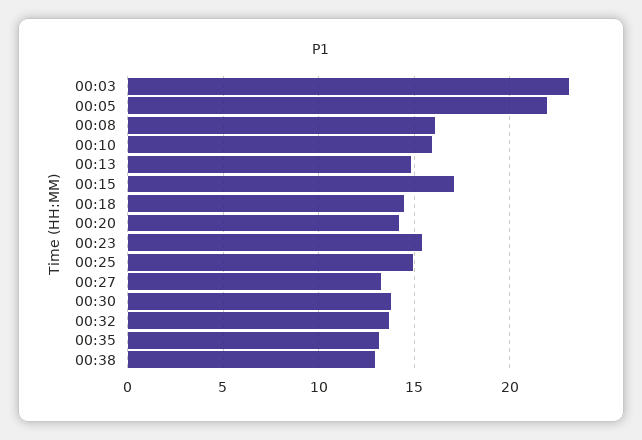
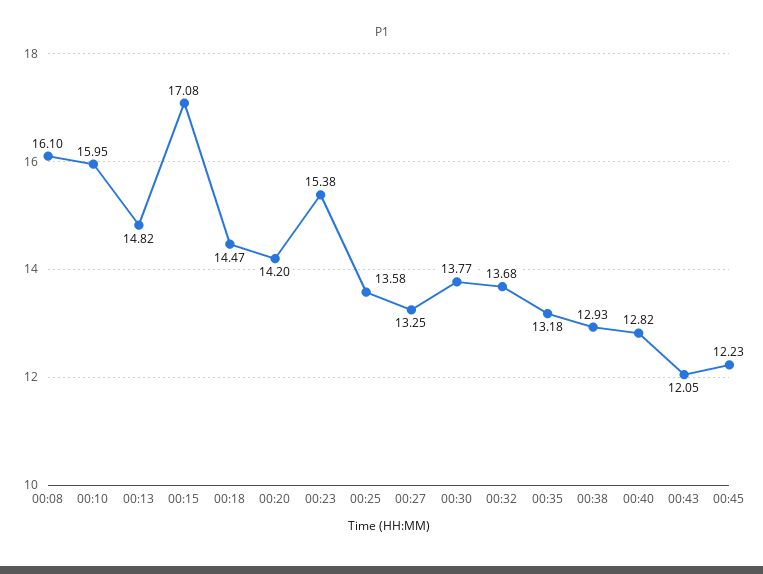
00:03: 23 -> none
00:05: 22 -> none
00:25: 15 -> 13.58
00:40: none -> 12.82
00:43: none -> 12.05
00:45: none -> 12.23

